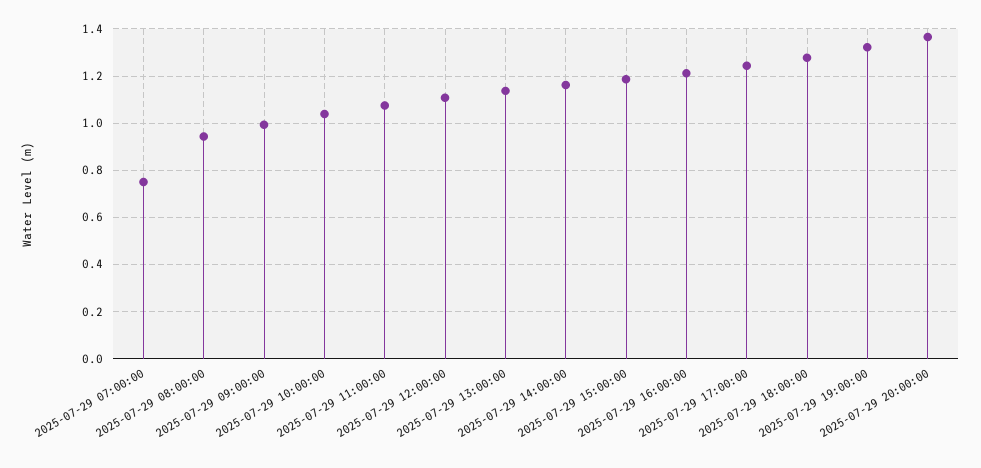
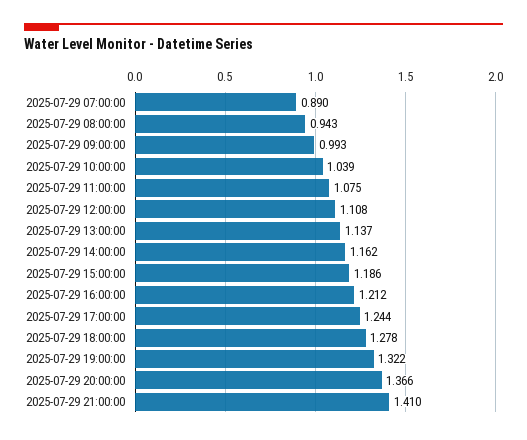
2025-07-29 07:00:00: 0.75 -> 0.89
2025-07-29 21:00:00: none -> 1.41

